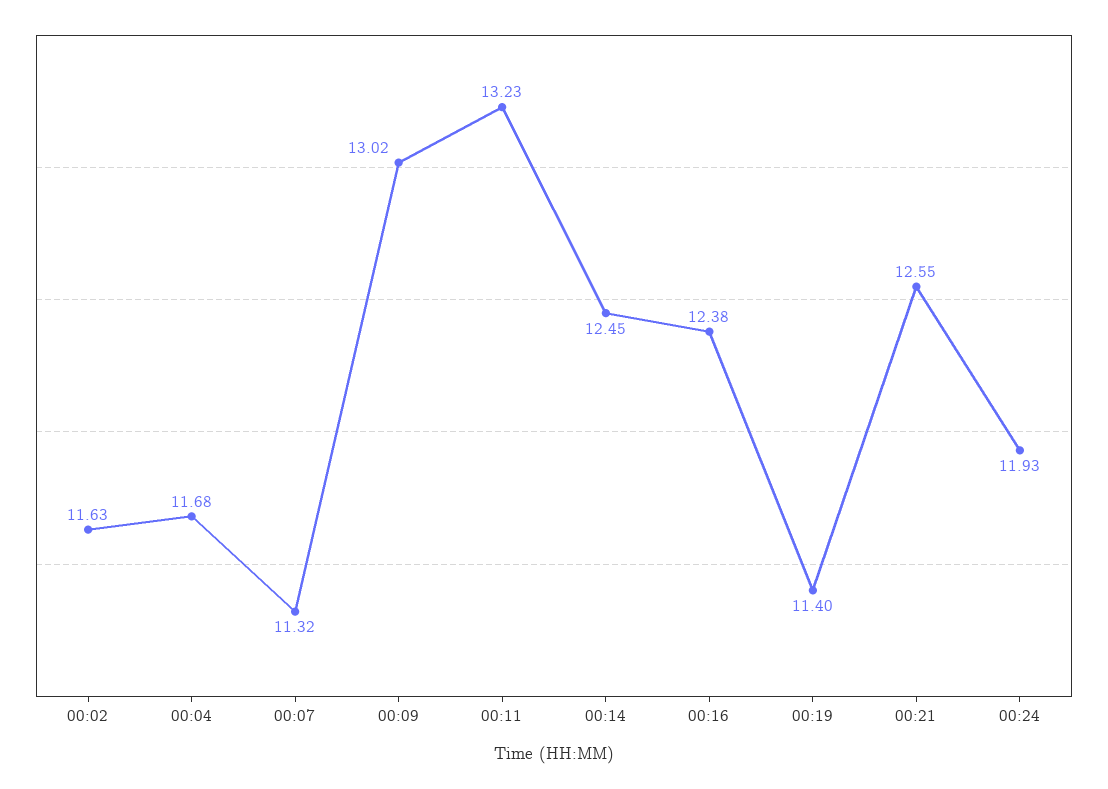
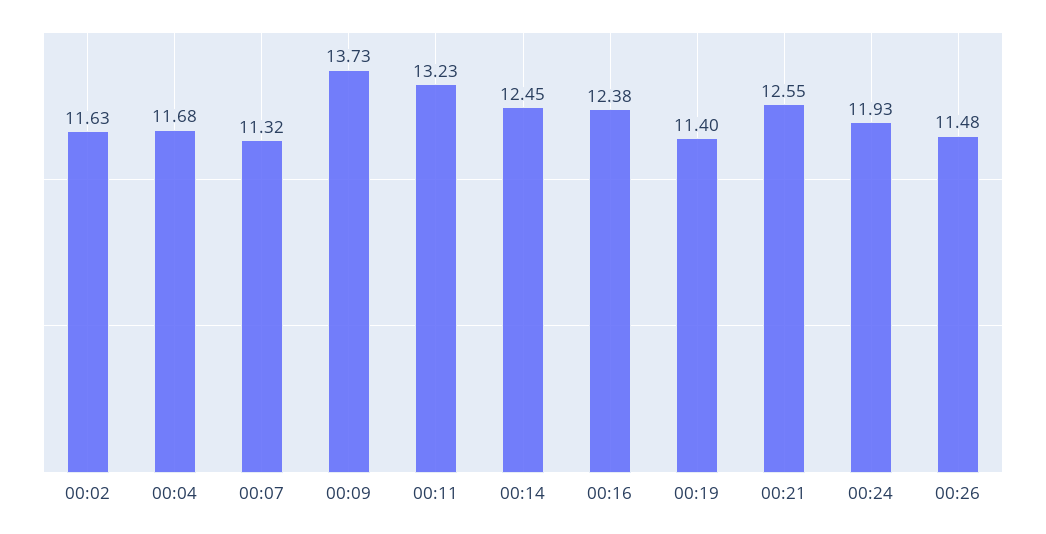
00:09: 13.02 -> 13.73
00:26: none -> 11.48

